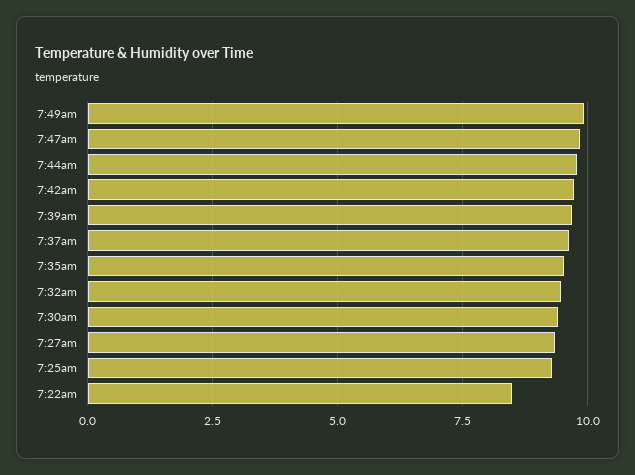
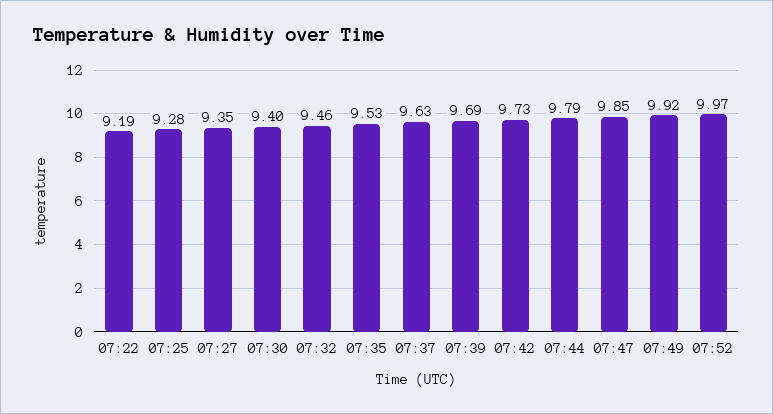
7:22am: 8.5 -> 9.19
07:52: none -> 9.97

